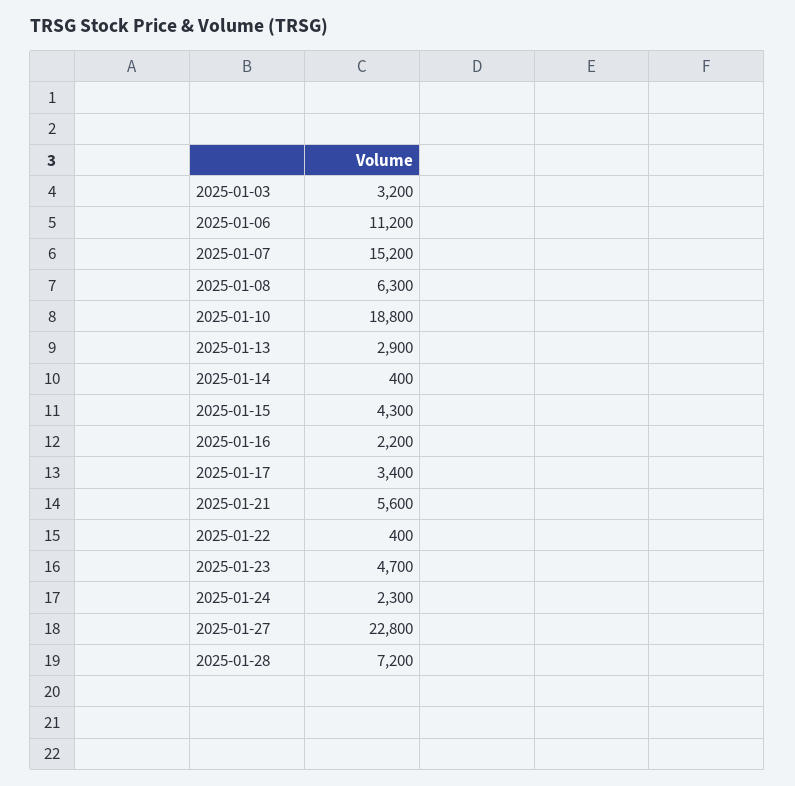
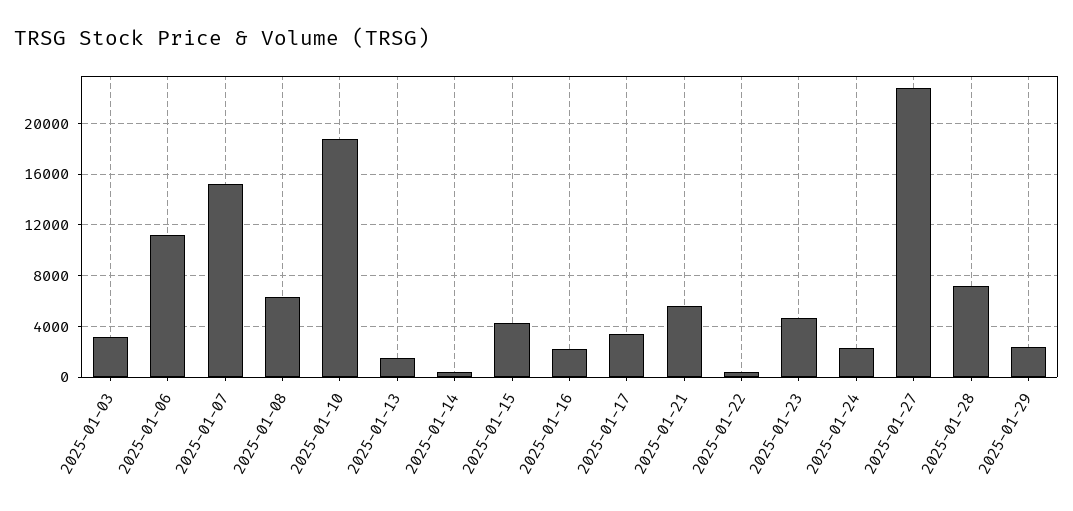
2025-01-13: 2900 -> 1500
2025-01-29: none -> 2500

